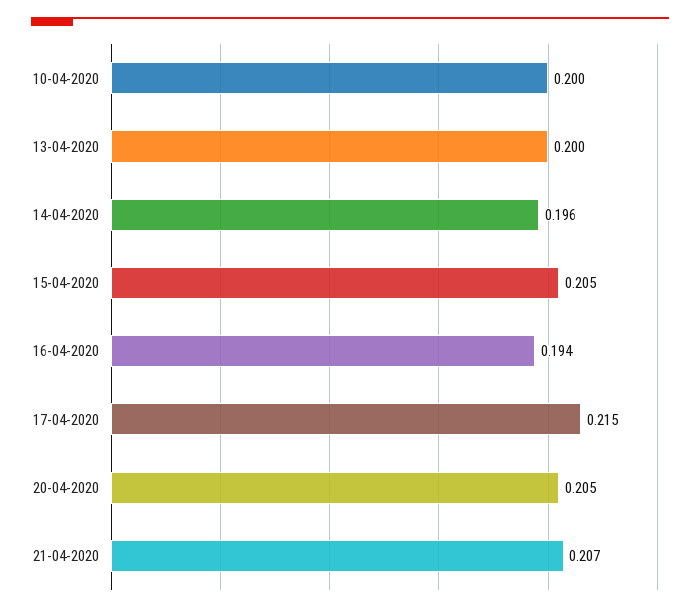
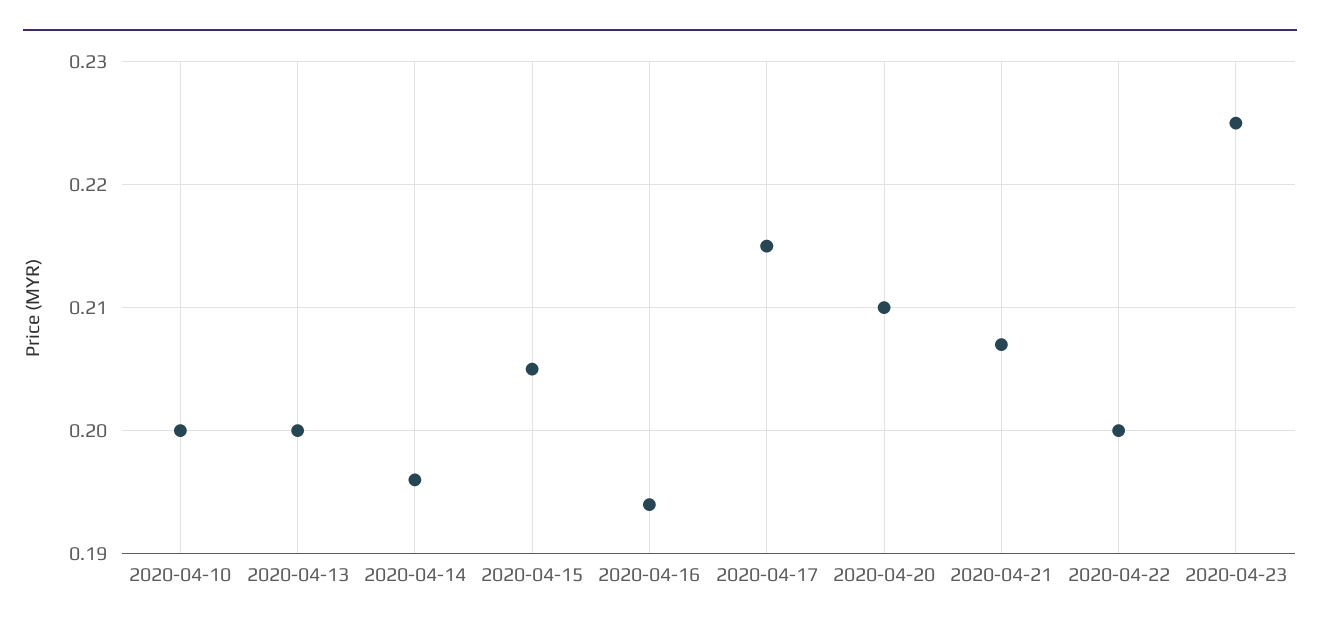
20-04-2020: 0.205 -> 0.21
2020-04-22: none -> 0.2
2020-04-23: none -> 0.225

